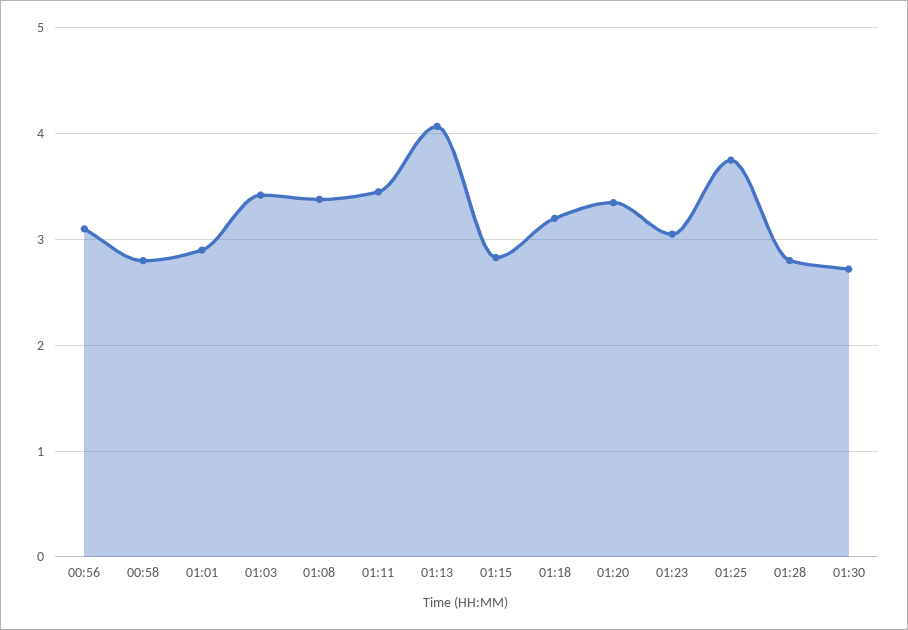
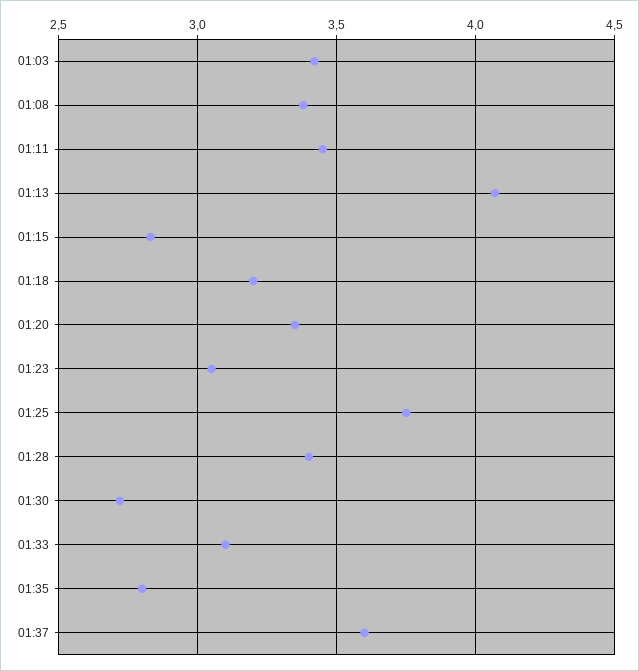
00:56: 3.1 -> none
00:58: 2.8 -> none
01:01: 2.9 -> none
01:28: 2.8 -> 3.4
01:33: none -> 3.1
01:35: none -> 2.8
01:37: none -> 3.6

